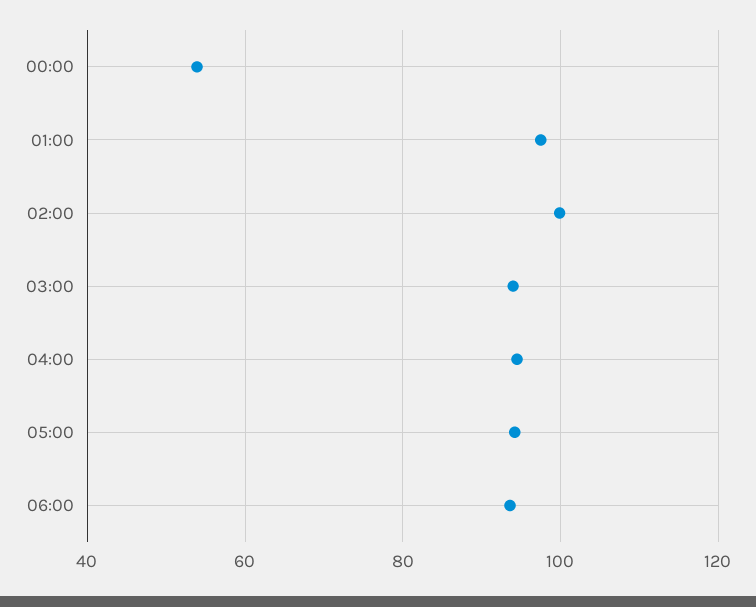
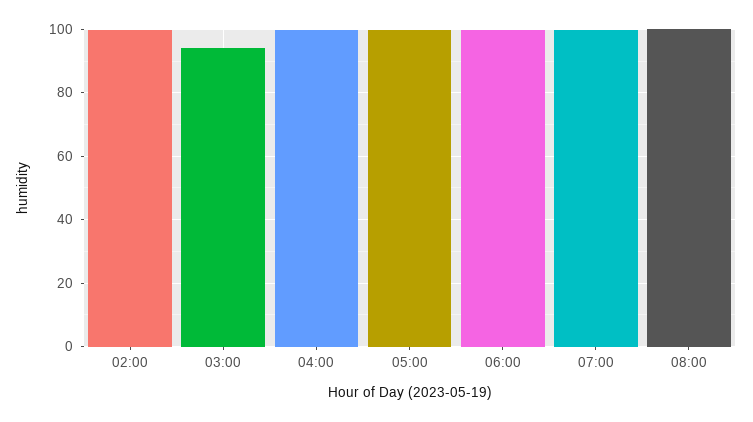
00:00: 54 -> none
01:00: 98 -> none
04:00: 94 -> 100
05:00: 94 -> 100
06:00: 94 -> 100
07:00: none -> 100
08:00: none -> 100

